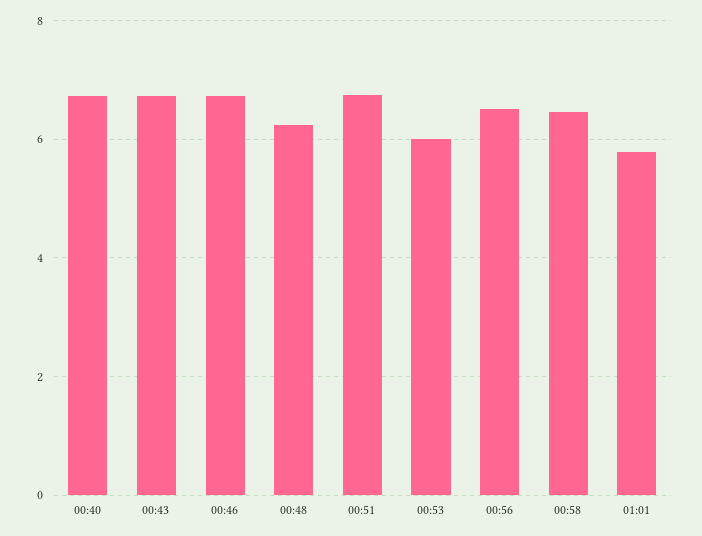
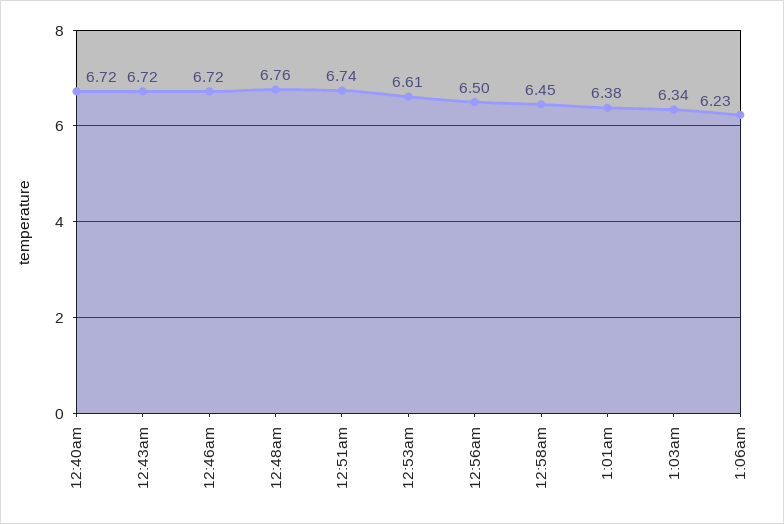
00:48: 6.2 -> 6.76
00:53: 6 -> 6.61
01:01: 5.8 -> 6.38
1:03am: none -> 6.34
1:06am: none -> 6.23

